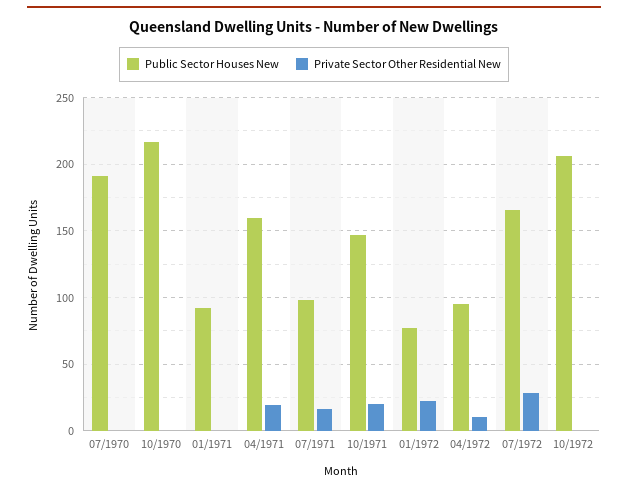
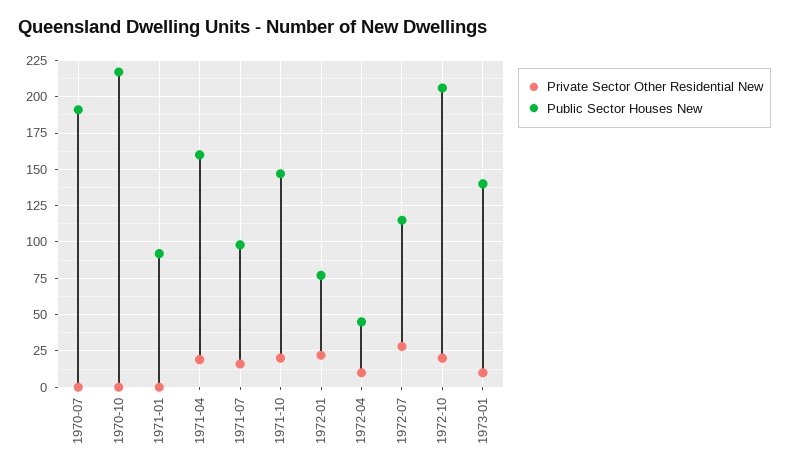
Public Sector Houses New, 04/1972: 95 -> 45
Public Sector Houses New, 07/1972: 165 -> 115
Private Sector Other Residential New, 10/1972: 0 -> 20
Private Sector Other Residential New, 1973-01: none -> 10
Public Sector Houses New, 1973-01: none -> 140

